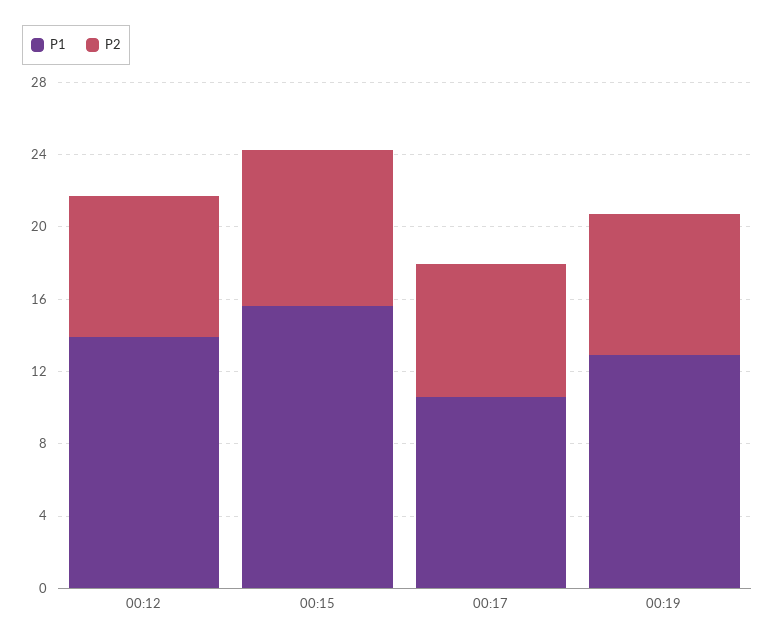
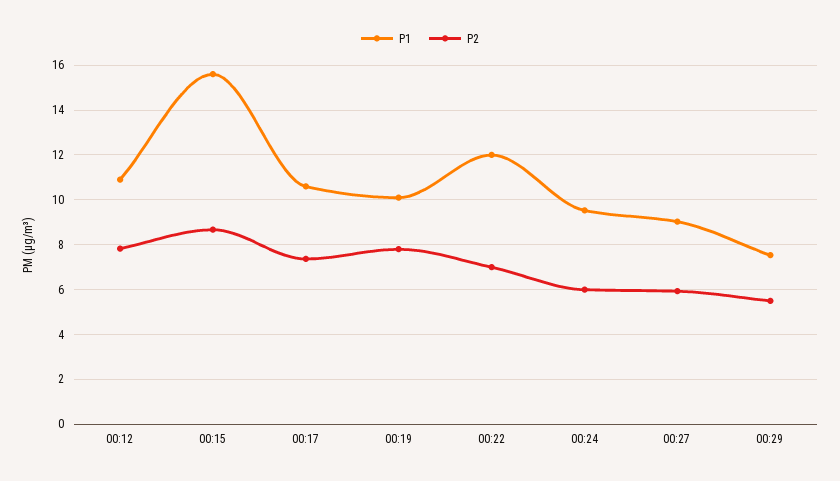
P1, 00:12: 14 -> 11
P1, 00:19: 13 -> 10
P1, 00:22: none -> 12
P2, 00:22: none -> 7
P1, 00:24: none -> 9.5
P2, 00:24: none -> 6
P1, 00:27: none -> 9
P2, 00:27: none -> 6
P1, 00:29: none -> 7.5
P2, 00:29: none -> 5.5

